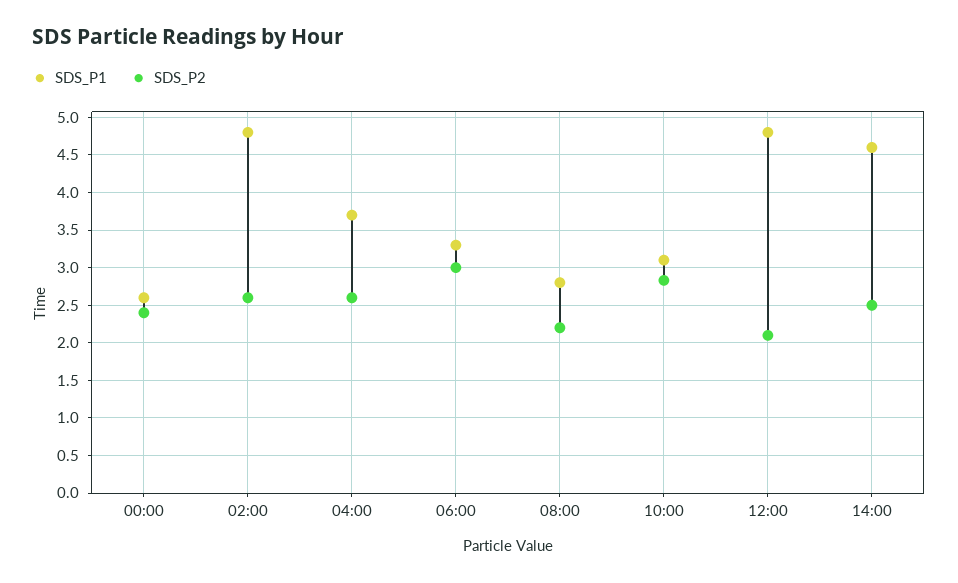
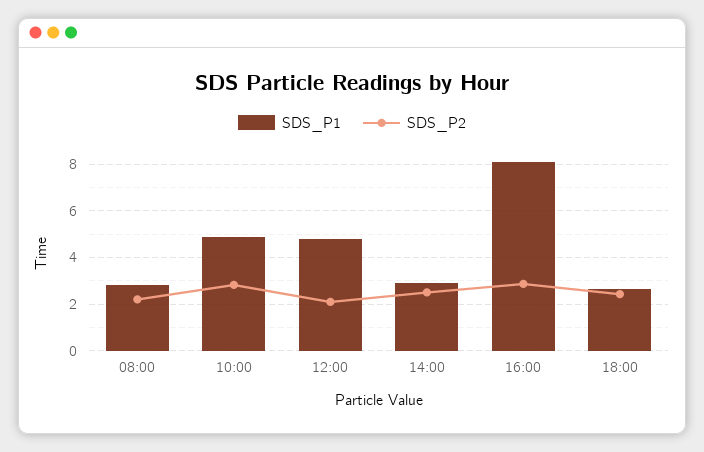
SDS_P1, 00:00: 2.6 -> none
SDS_P2, 00:00: 2.4 -> none
SDS_P1, 02:00: 4.8 -> none
SDS_P2, 02:00: 2.6 -> none
SDS_P1, 04:00: 3.7 -> none
SDS_P2, 04:00: 2.6 -> none
SDS_P1, 06:00: 3.3 -> none
SDS_P2, 06:00: 3 -> none
SDS_P1, 10:00: 3.1 -> 5
SDS_P1, 14:00: 4.6 -> 3
SDS_P1, 16:00: none -> 8
SDS_P2, 16:00: none -> 3
SDS_P1, 18:00: none -> 2.5
SDS_P2, 18:00: none -> 2.5

